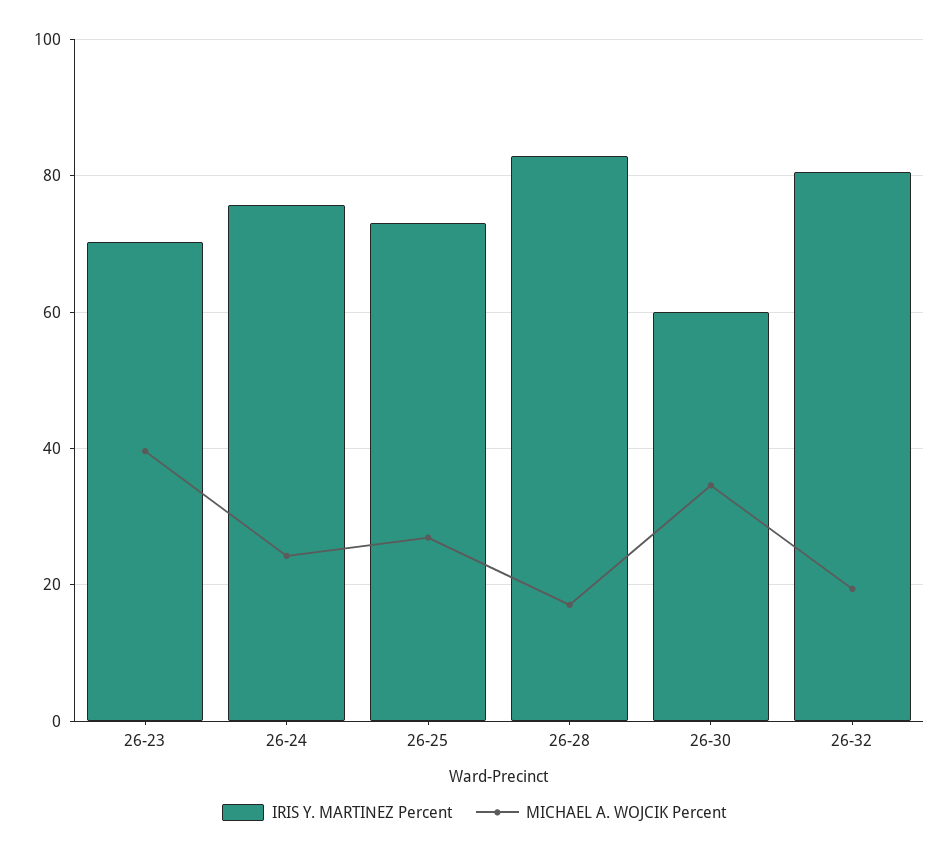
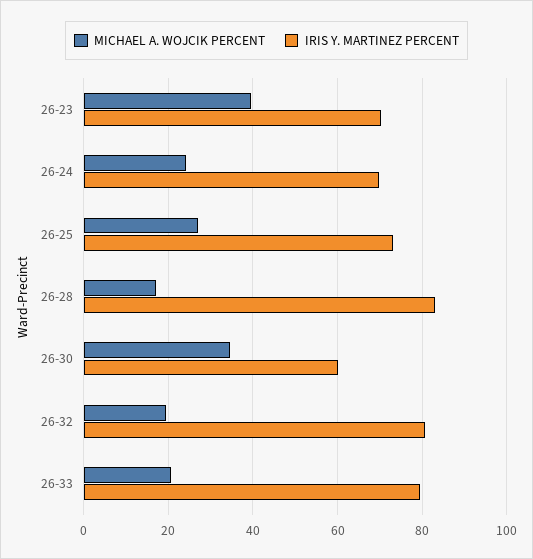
IRIS Y. MARTINEZ Percent, 26-24: 76 -> 70
MICHAEL A. WOJCIK Percent, 26-33: none -> 20
IRIS Y. MARTINEZ Percent, 26-33: none -> 80

